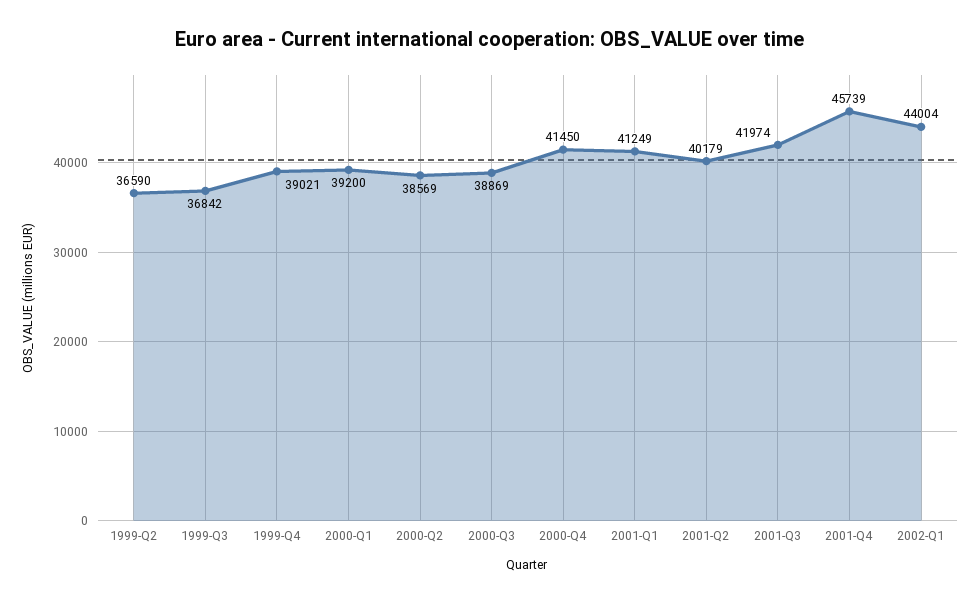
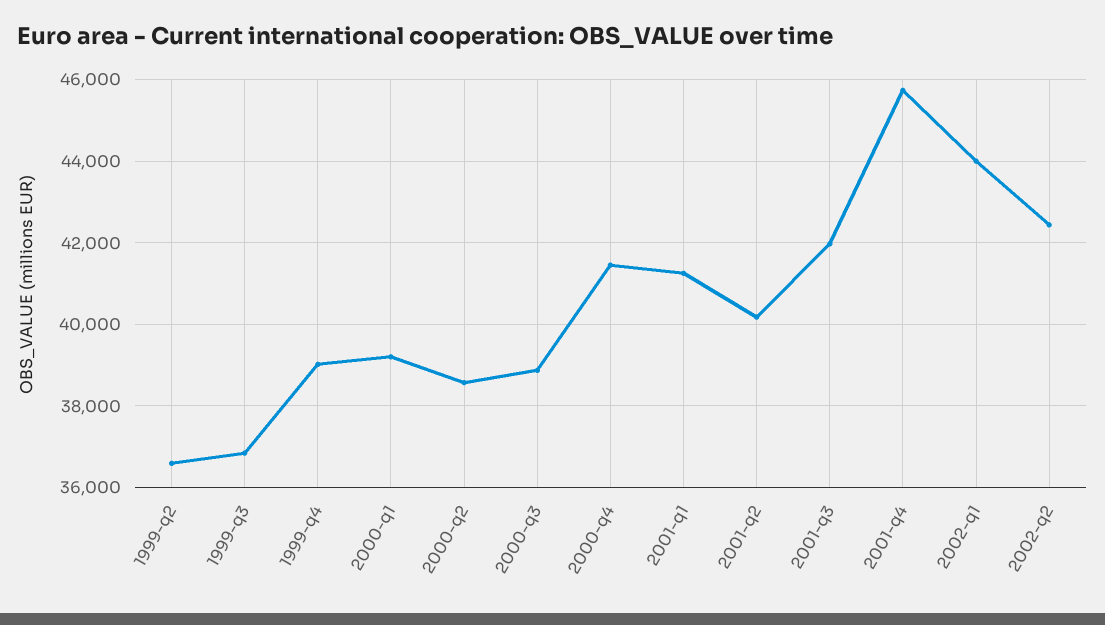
2002-q2: none -> 42400

